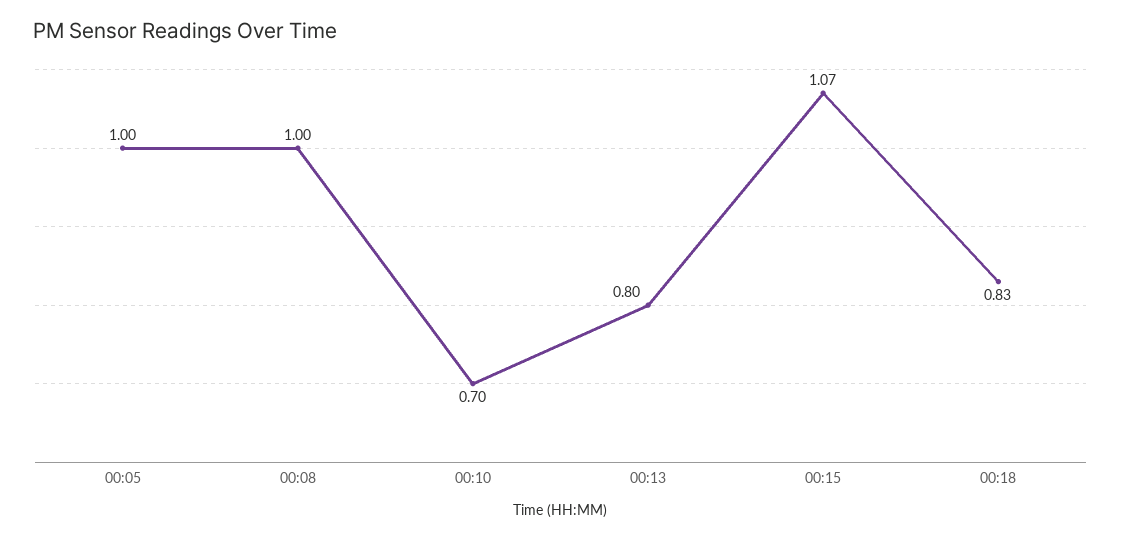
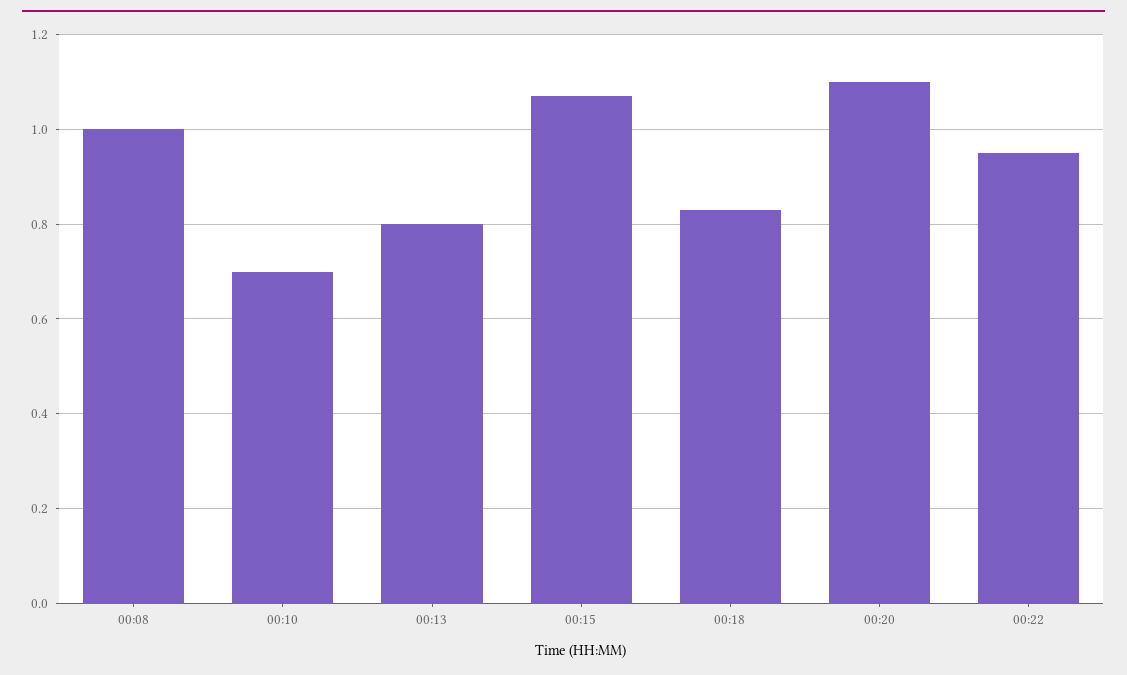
00:05: 1 -> none
00:20: none -> 1.1
00:22: none -> 0.95

